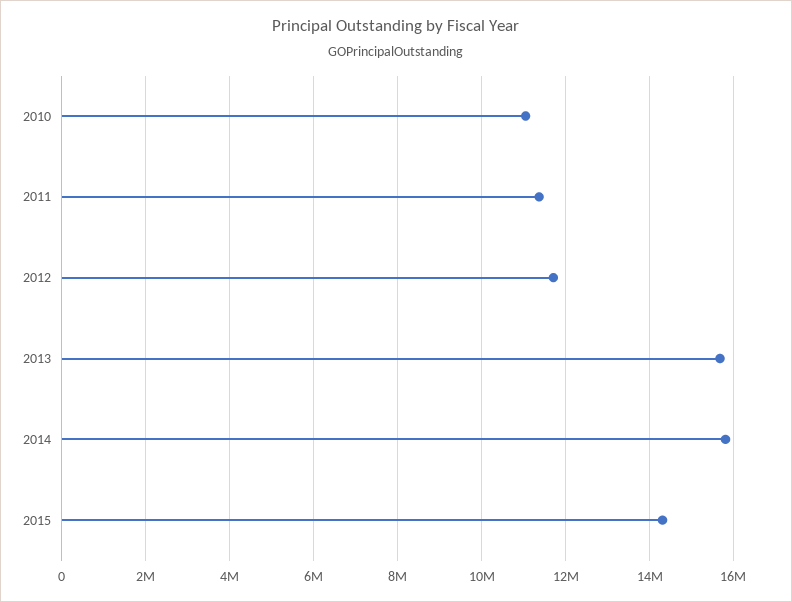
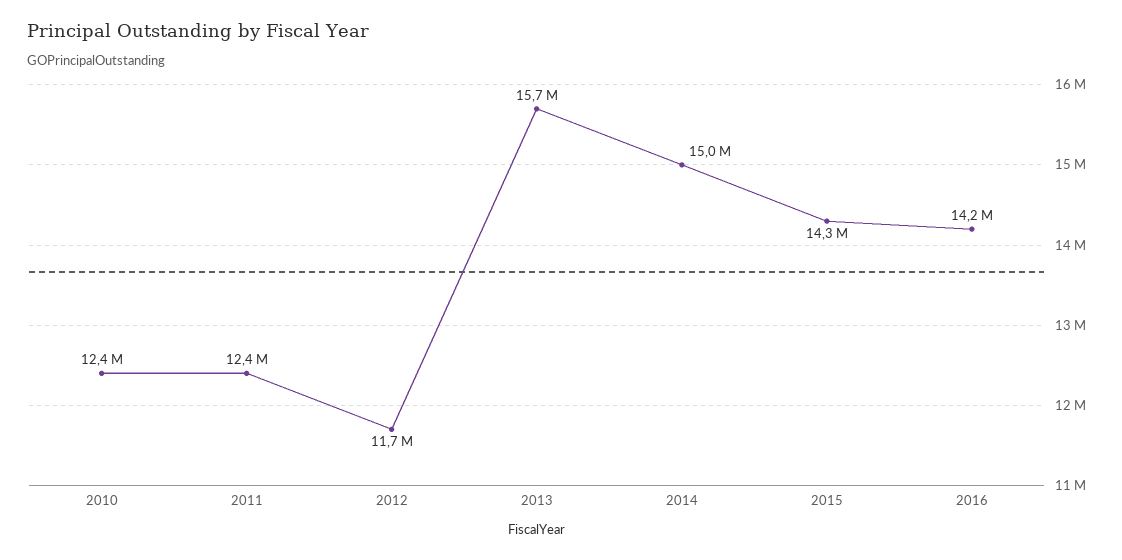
2010: 11000000 -> 12400000
2011: 11400000 -> 12400000
2014: 15800000 -> 15000000
2016: none -> 14200000

